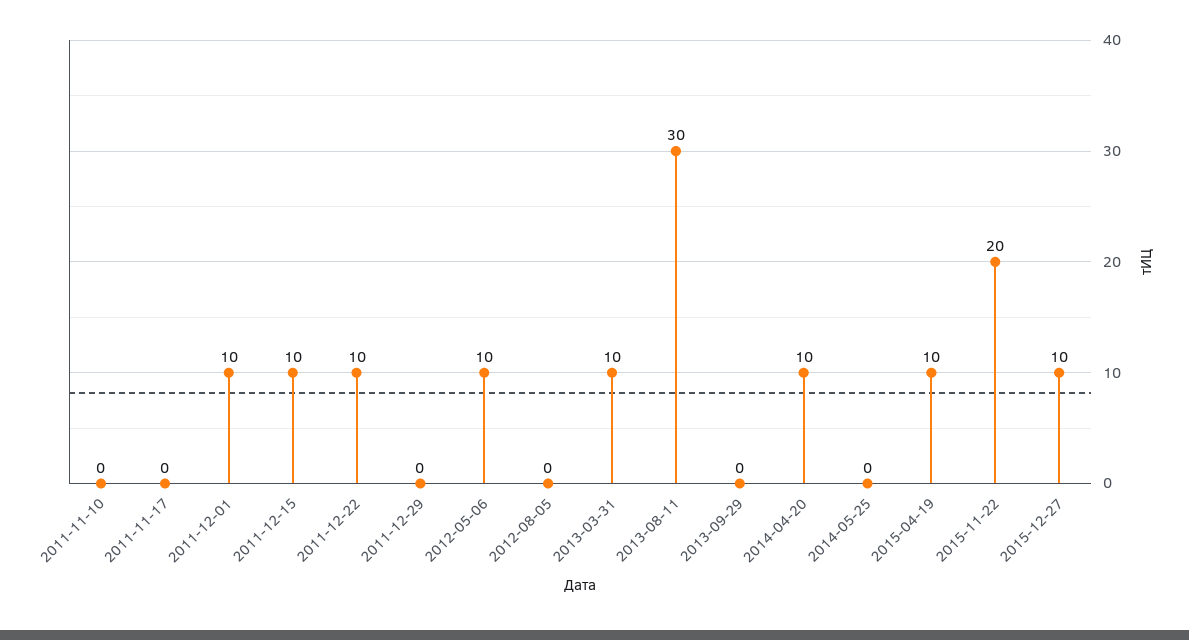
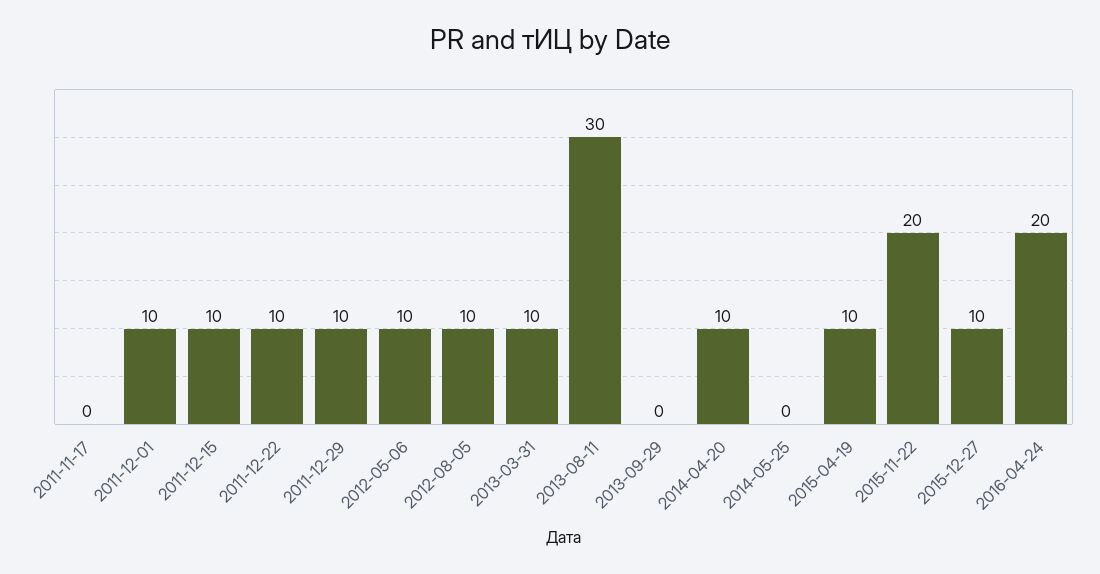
2011-11-10: 0 -> none
2011-12-29: 0 -> 10
2012-08-05: 0 -> 10
2016-04-24: none -> 20

